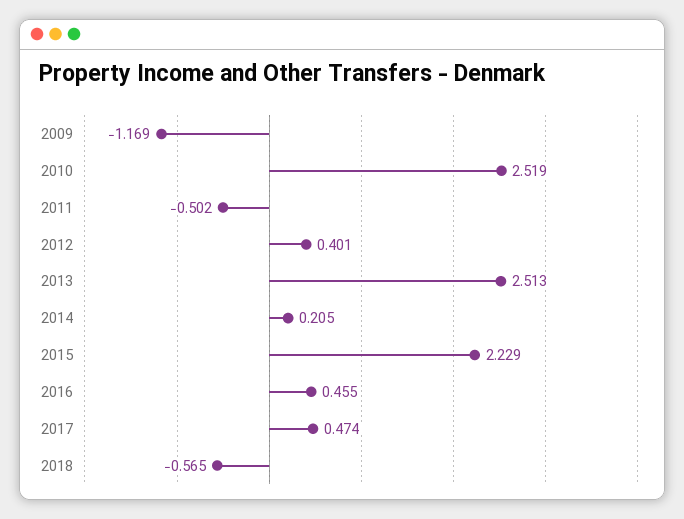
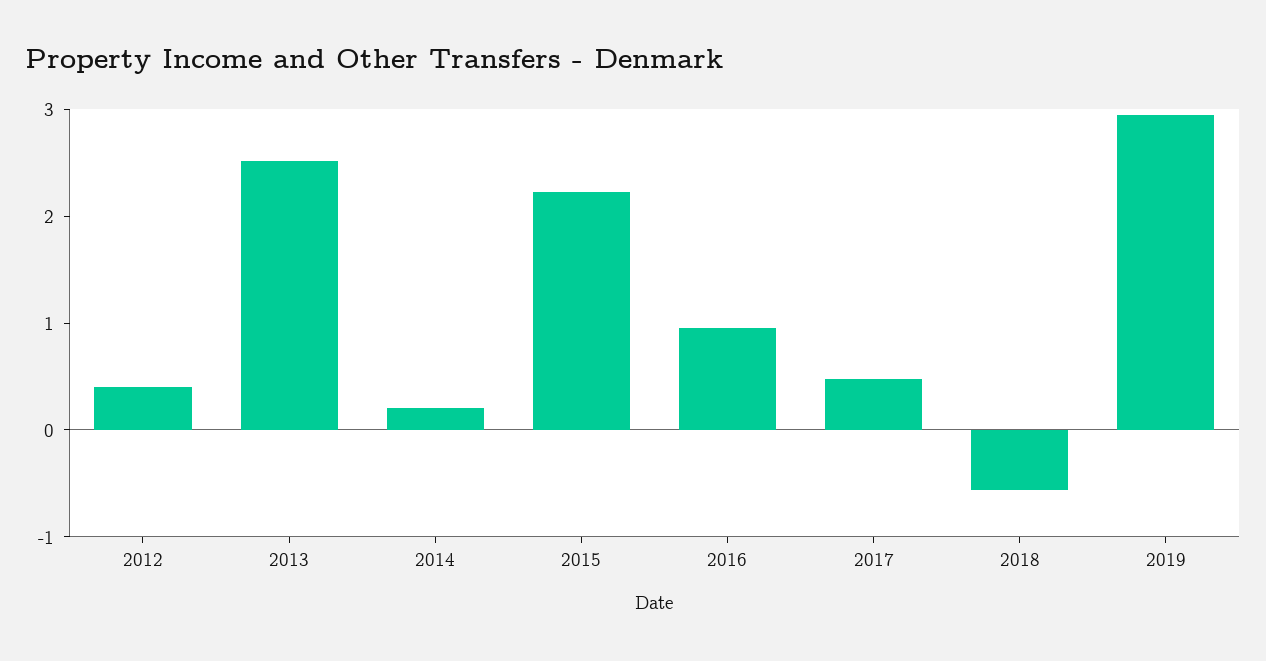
2009: -1.169 -> none
2010: 2.519 -> none
2011: -0.502 -> none
2016: 0.455 -> 1
2019: none -> 3

